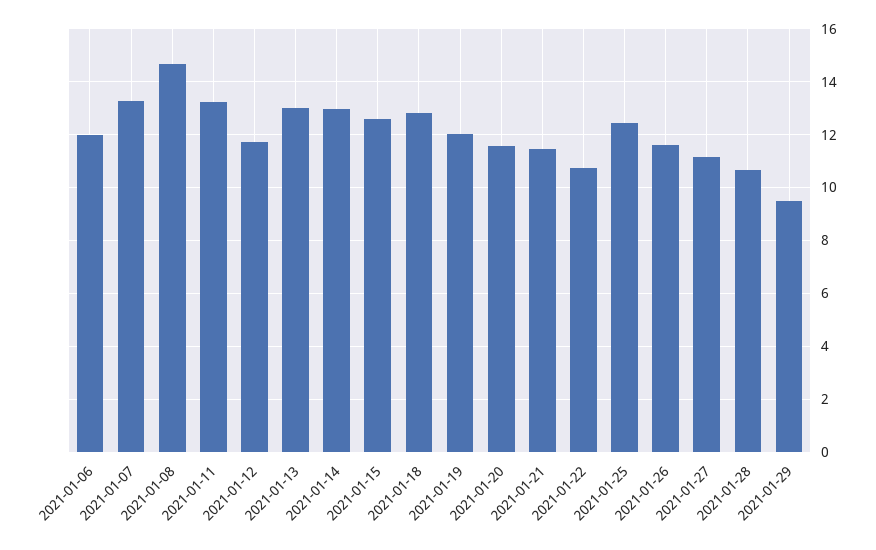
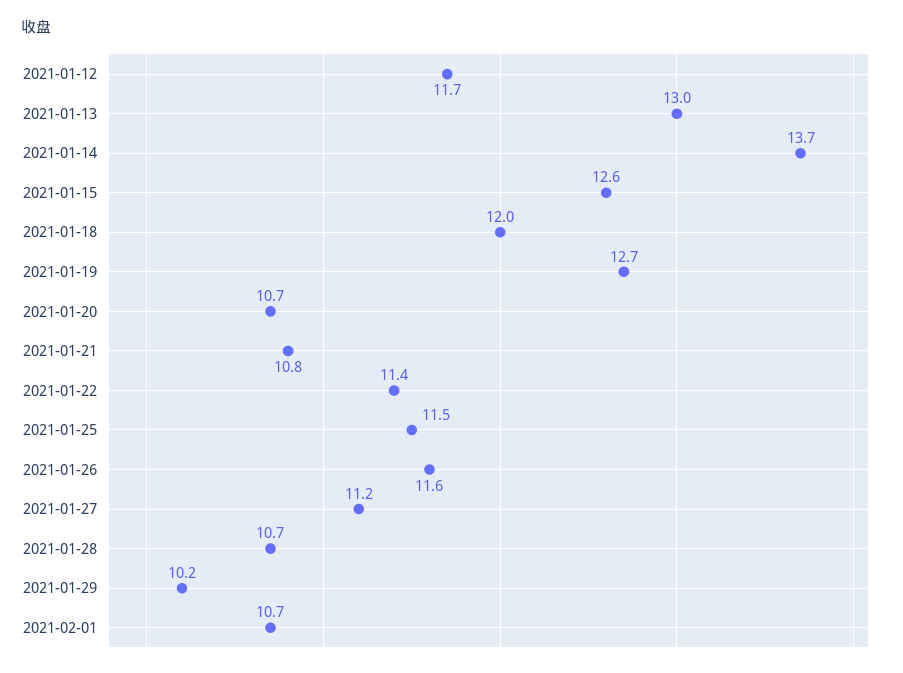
2021-01-06: 12 -> none
2021-01-07: 13.25 -> none
2021-01-08: 14.75 -> none
2021-01-11: 13.25 -> none
2021-01-14: 13 -> 13.7
2021-01-18: 12.75 -> 12
2021-01-19: 12 -> 12.7
2021-01-20: 11.5 -> 10.7
2021-01-21: 11.5 -> 10.8
2021-01-22: 10.75 -> 11.4
2021-01-25: 12.5 -> 11.5
2021-01-29: 9.5 -> 10.2
2021-02-01: none -> 10.7

